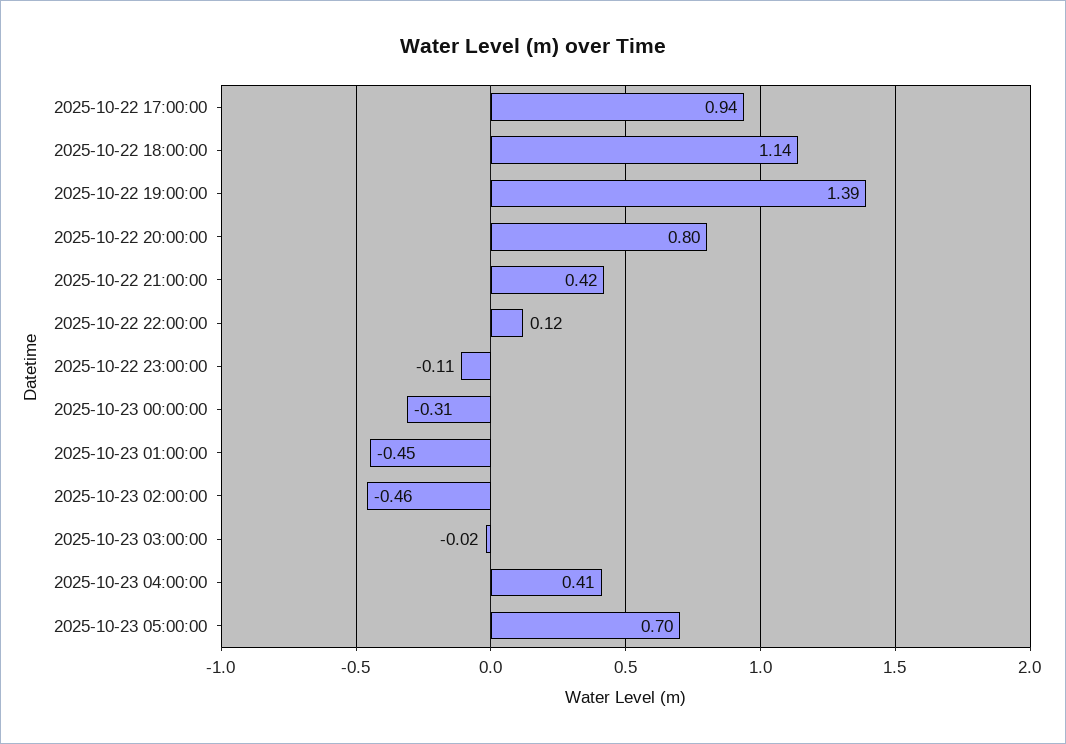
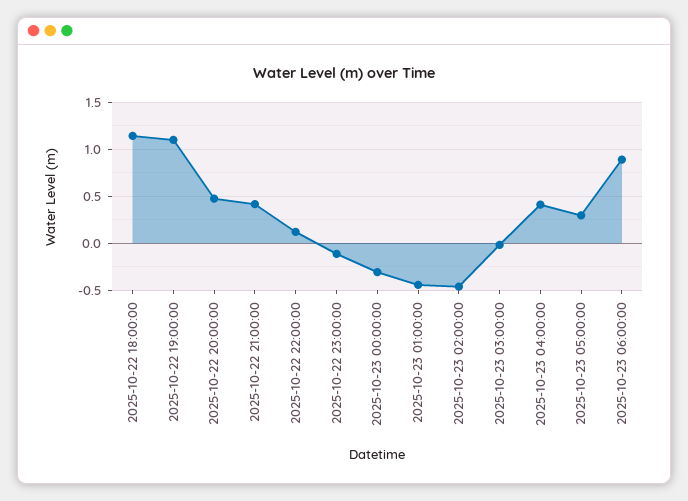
2025-10-22 17:00:00: 0.94 -> none
2025-10-22 19:00:00: 1.39 -> 1.1
2025-10-22 20:00:00: 0.8 -> 0.5
2025-10-23 05:00:00: 0.7 -> 0.3
2025-10-23 06:00:00: none -> 0.9

